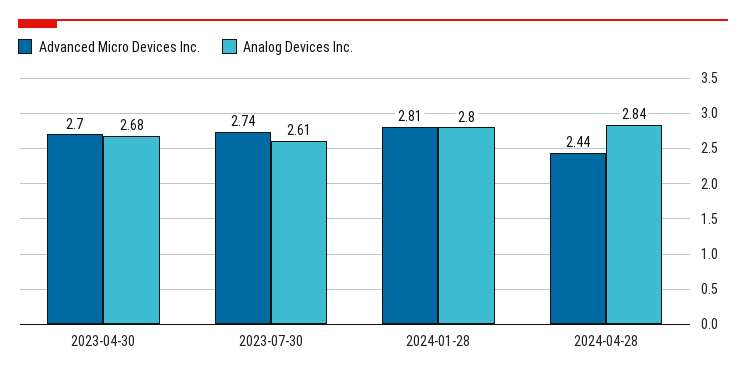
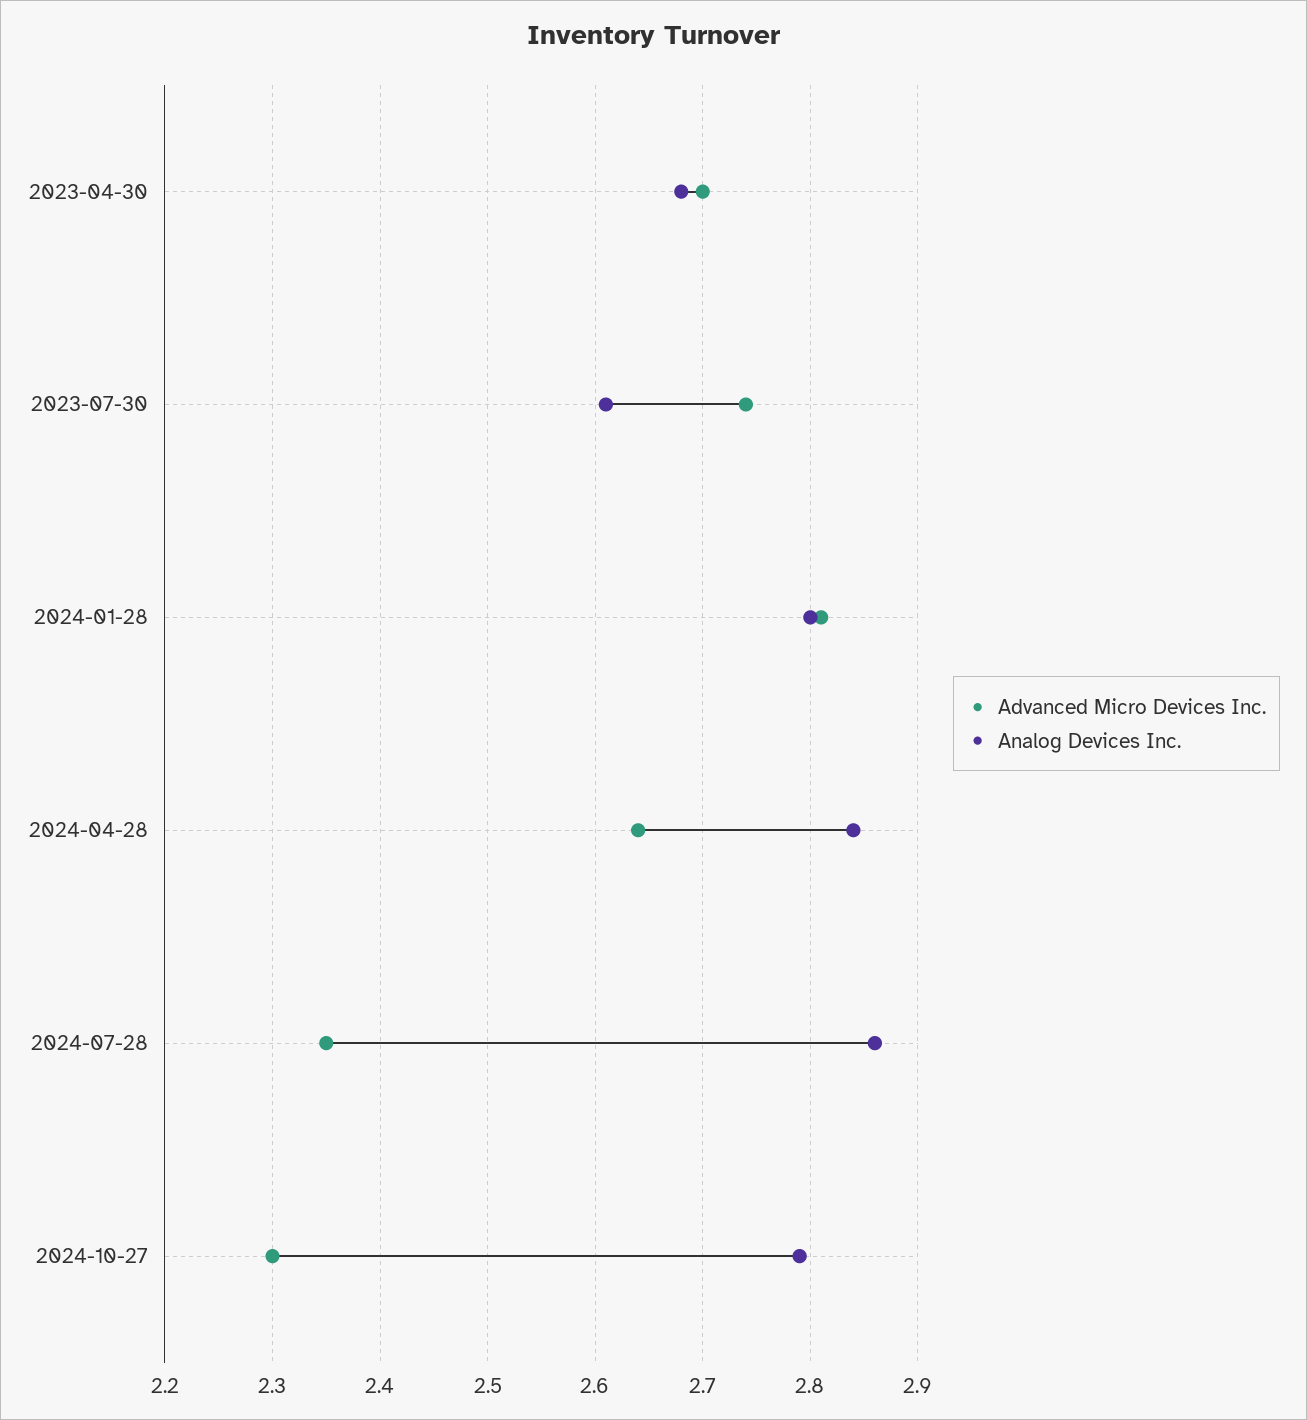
Advanced Micro Devices Inc., 2024-04-28: 2.44 -> 2.64
Advanced Micro Devices Inc., 2024-07-28: none -> 2.35
Analog Devices Inc., 2024-07-28: none -> 2.86
Advanced Micro Devices Inc., 2024-10-27: none -> 2.3
Analog Devices Inc., 2024-10-27: none -> 2.79

